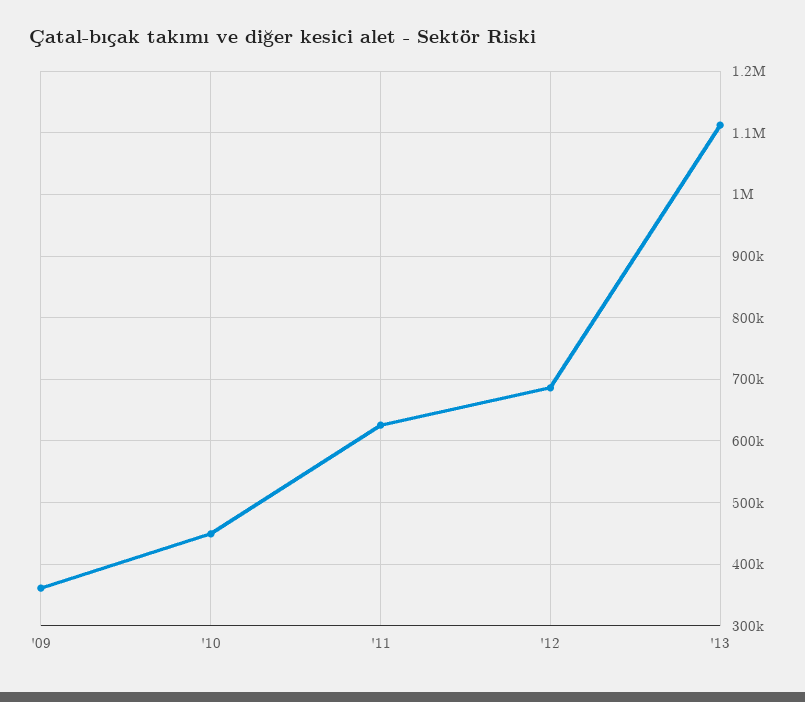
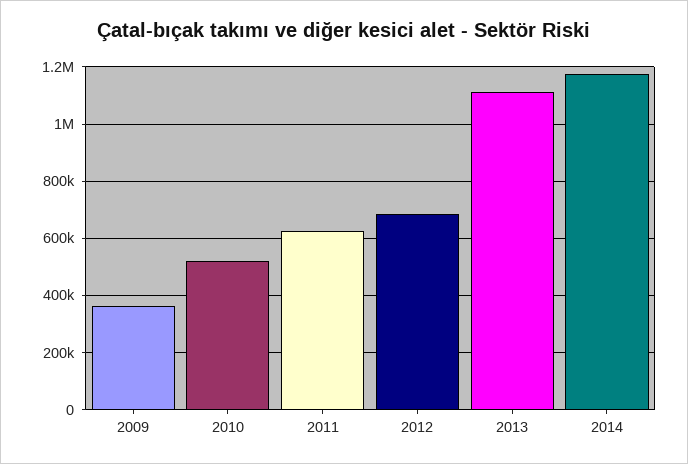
'10: 450000 -> 525000
2014: none -> 1175000

